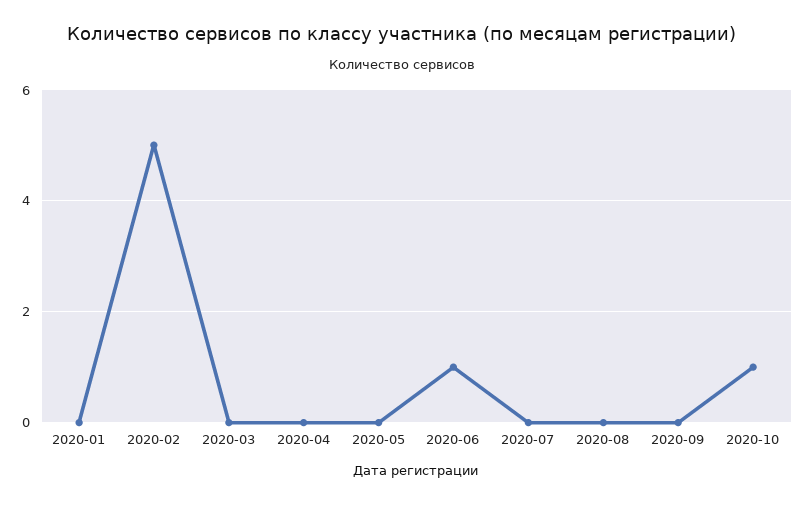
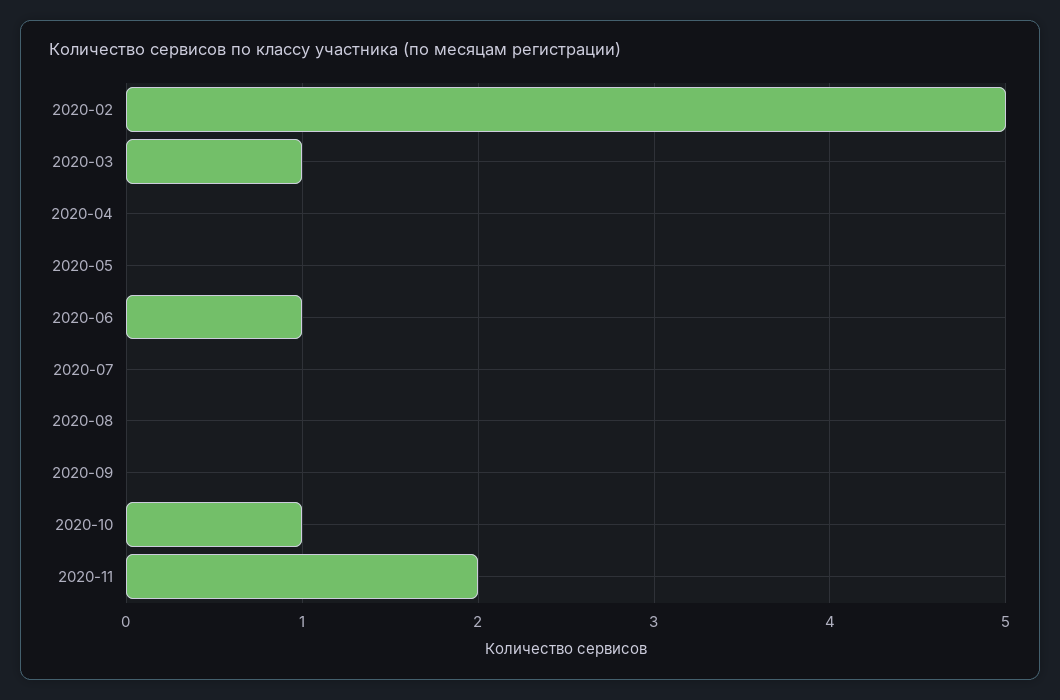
2020-01: 0 -> none
2020-03: 0 -> 1
2020-11: none -> 2

